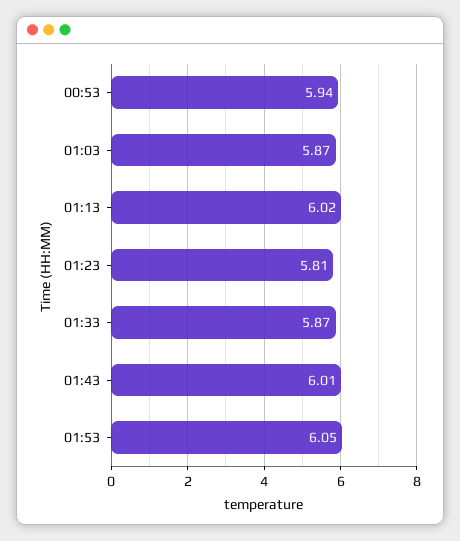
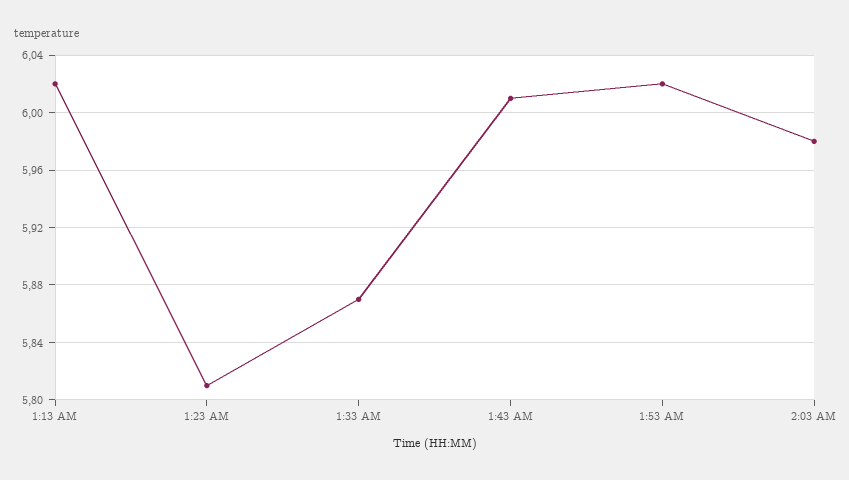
00:53: 5.94 -> none
01:03: 5.87 -> none
01:53: 6.05 -> 6.02
2:03 AM: none -> 5.98

